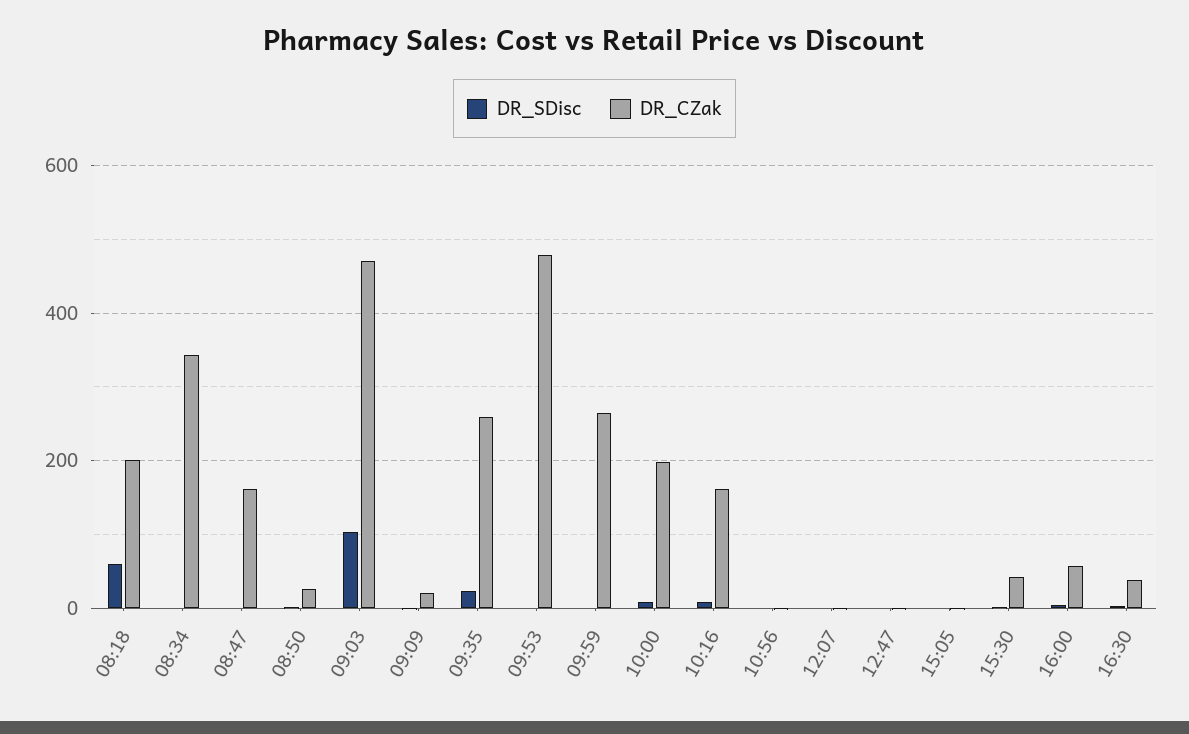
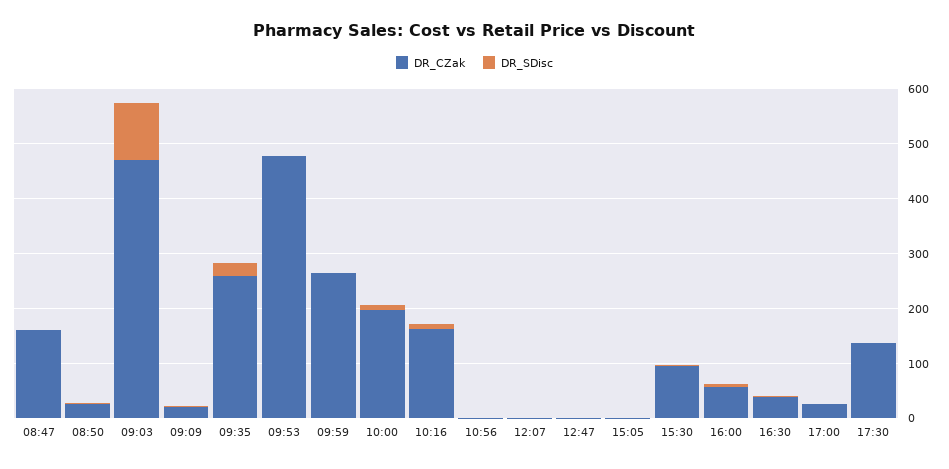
DR_SDisc, 08:18: 60 -> none
DR_CZak, 08:18: 200 -> none
DR_SDisc, 08:34: 0 -> none
DR_CZak, 08:34: 340 -> none
DR_CZak, 15:30: 40 -> 100
DR_CZak, 17:00: none -> 20
DR_SDisc, 17:00: none -> 0
DR_CZak, 17:30: none -> 140
DR_SDisc, 17:30: none -> 0

